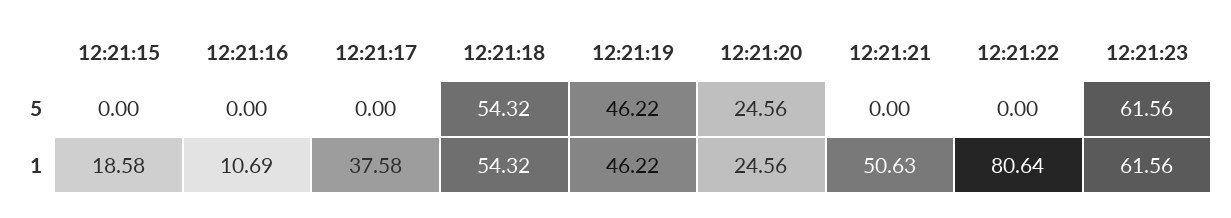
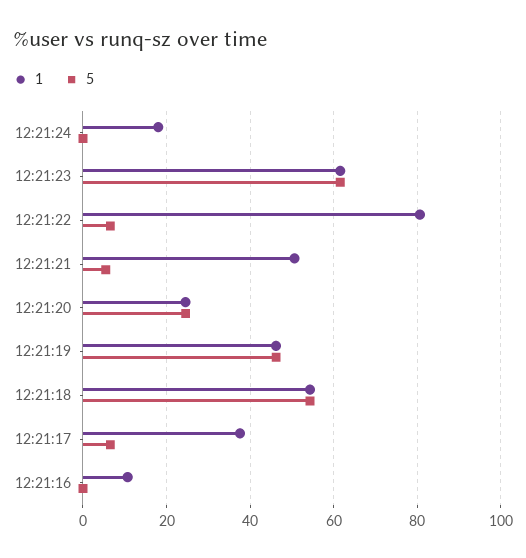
5, 12:21:15: 0 -> none
5, 12:21:17: 0 -> 6
5, 12:21:21: 0 -> 6
5, 12:21:22: 0 -> 6
1, 12:21:15: 18.58 -> none
1, 12:21:24: none -> 18
5, 12:21:24: none -> 0

